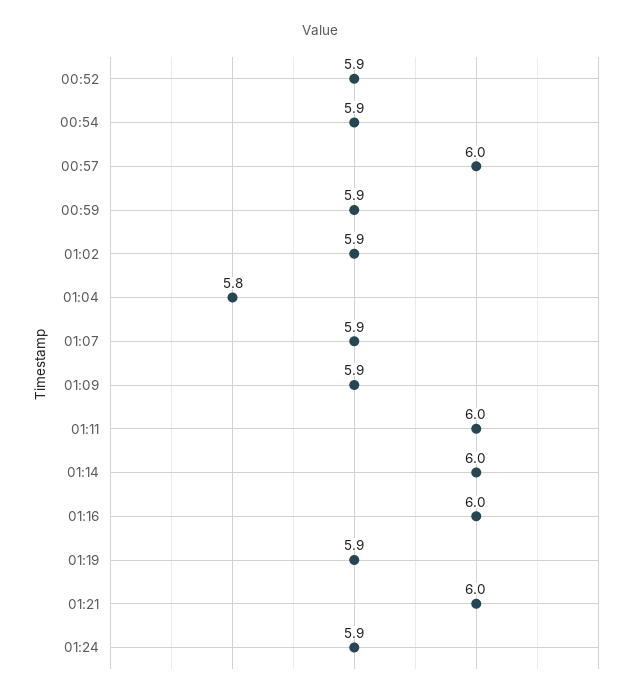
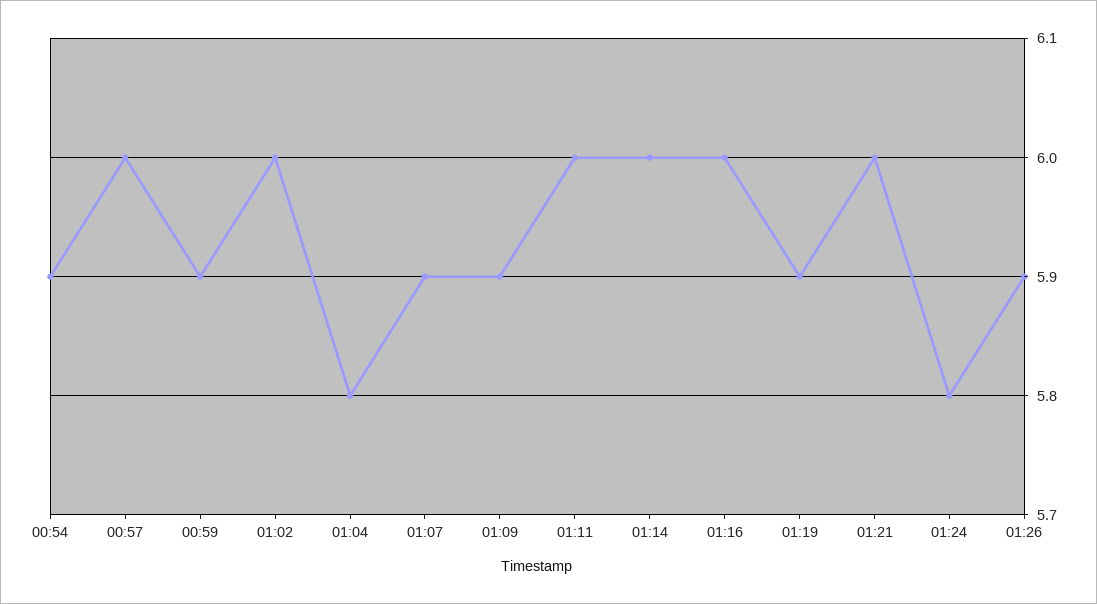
00:52: 5.9 -> none
01:02: 5.9 -> 6
01:24: 5.9 -> 5.8
01:26: none -> 5.9

